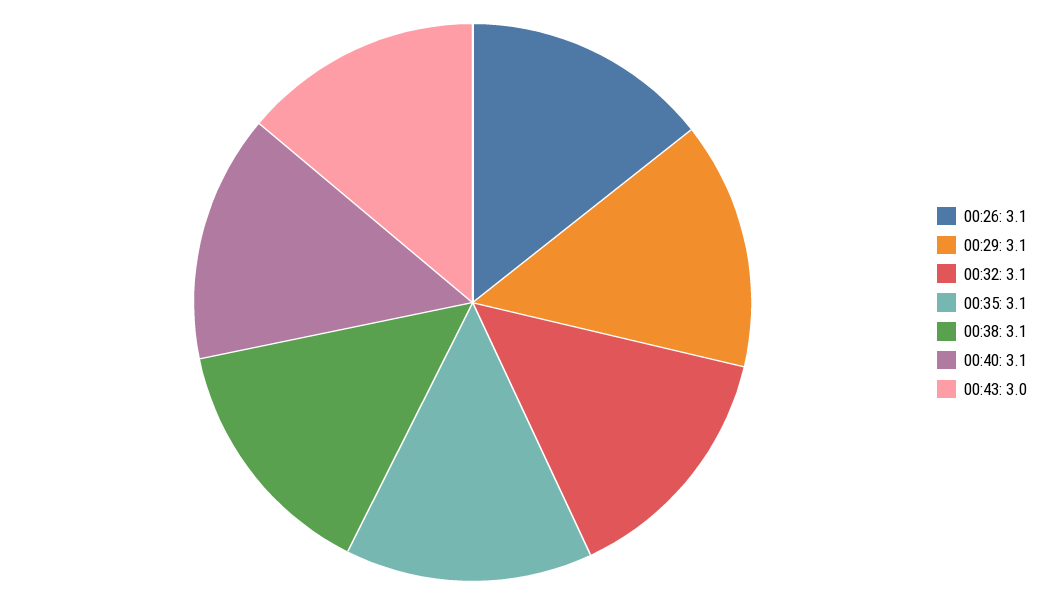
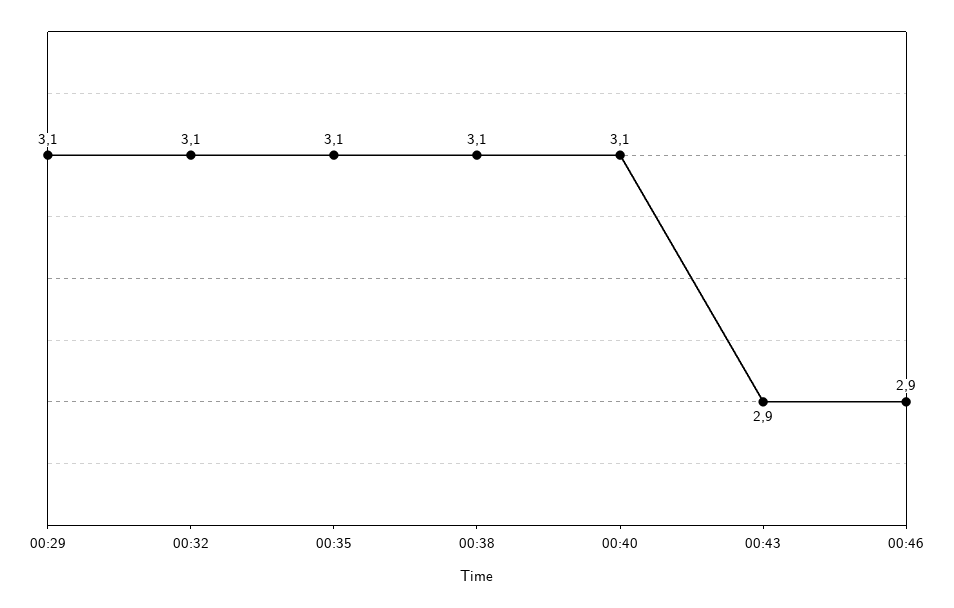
00:26: 3.1 -> none
00:43: 3 -> 2.9
00:46: none -> 2.9

